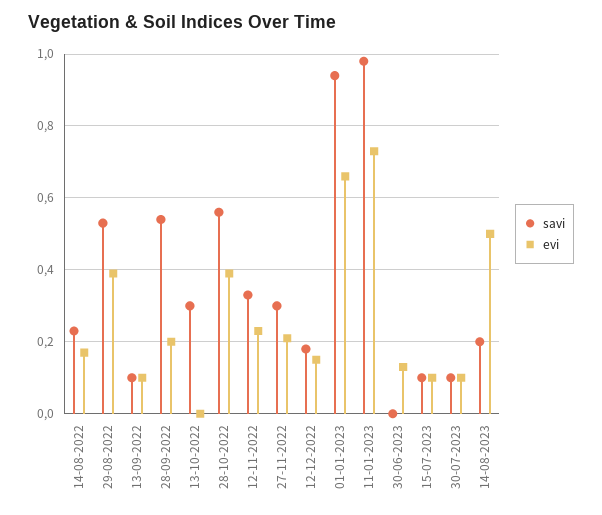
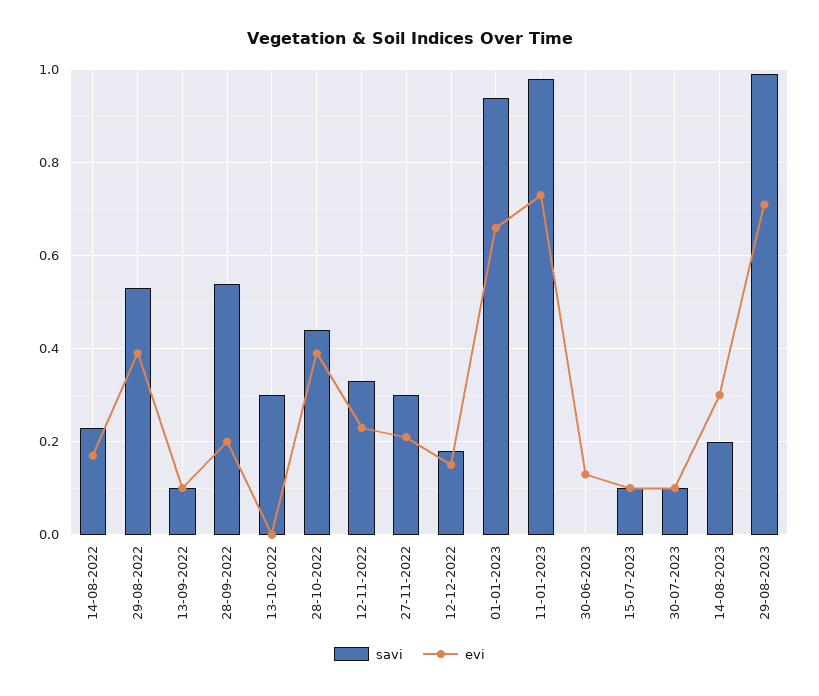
savi, 28-10-2022: 0.55 -> 0.45
evi, 14-08-2023: 0.5 -> 0.3
savi, 29-08-2023: none -> 1
evi, 29-08-2023: none -> 0.7

